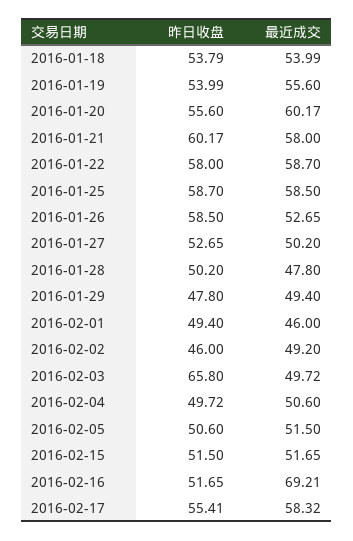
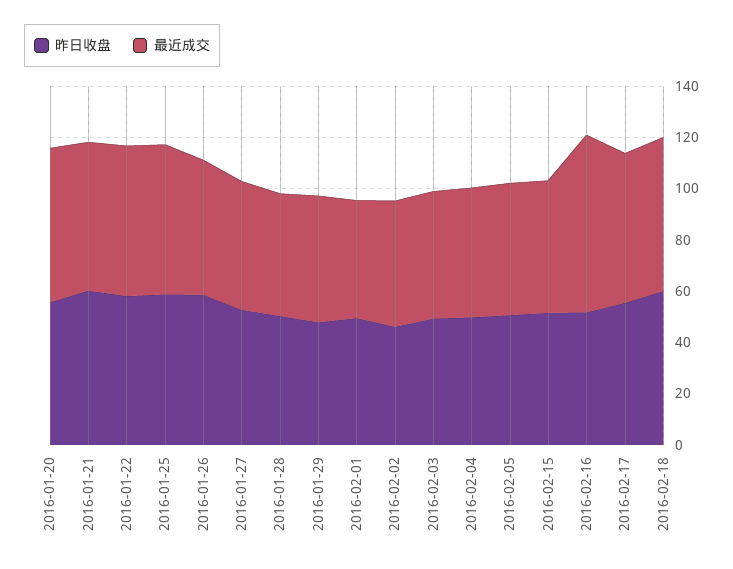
昨日收盘, 2016-01-18: 53.79 -> none
最近成交, 2016-01-18: 53.99 -> none
昨日收盘, 2016-01-19: 53.99 -> none
最近成交, 2016-01-19: 55.6 -> none
昨日收盘, 2016-02-03: 65.8 -> 50
昨日收盘, 2016-02-18: none -> 60
最近成交, 2016-02-18: none -> 60

